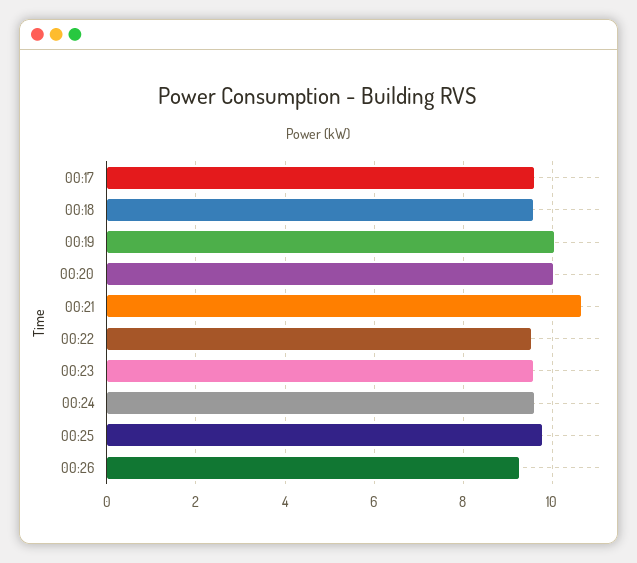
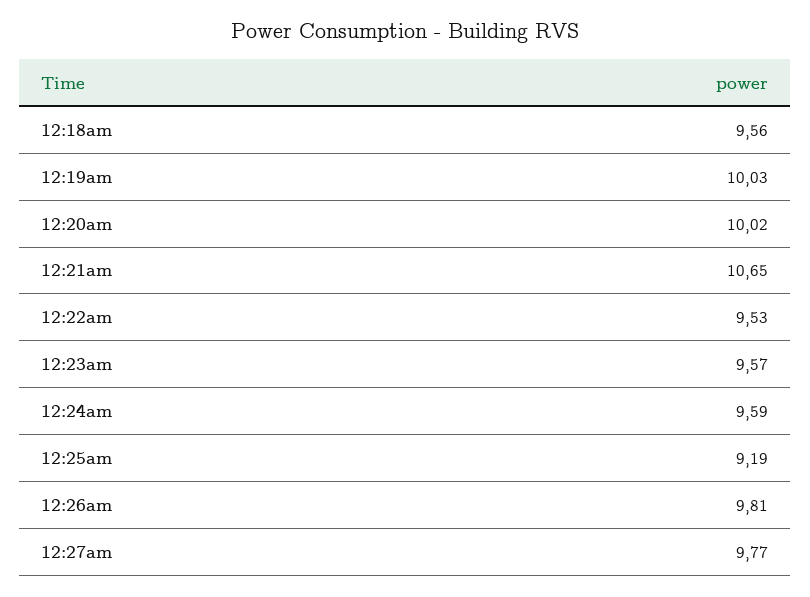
00:17: 9.6 -> none
00:25: 9.8 -> 9.19
00:26: 9.2 -> 9.81
12:27am: none -> 9.77

